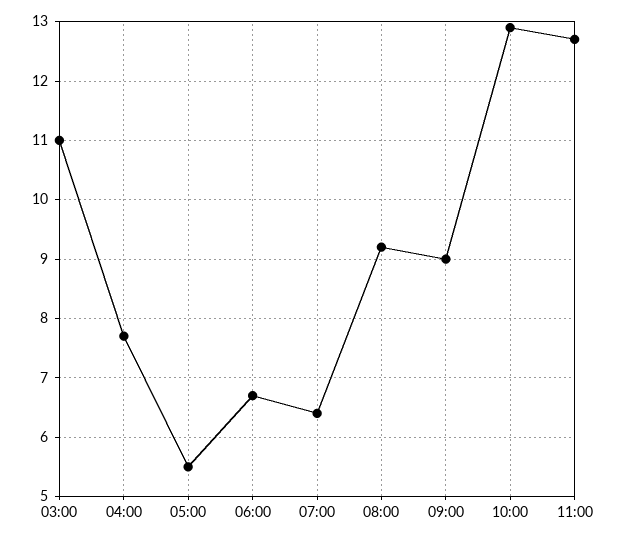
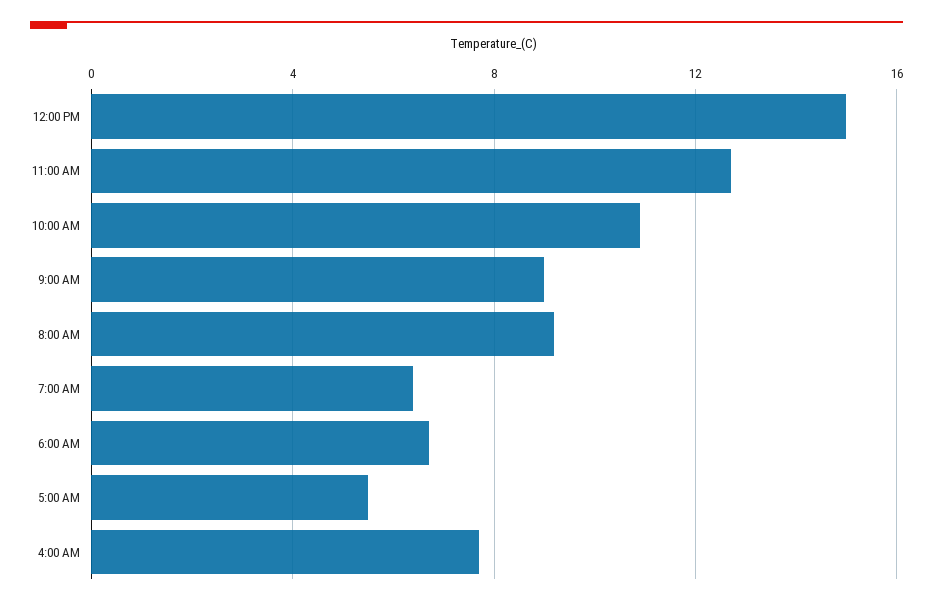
03:00: 11 -> none
10:00: 13 -> 11
12:00 PM: none -> 15

